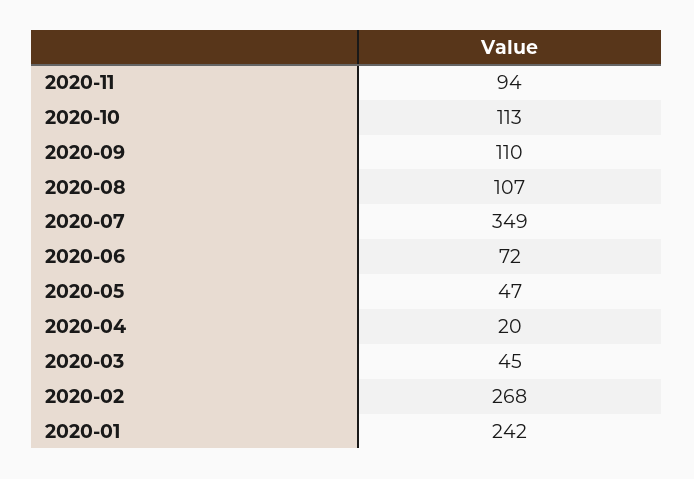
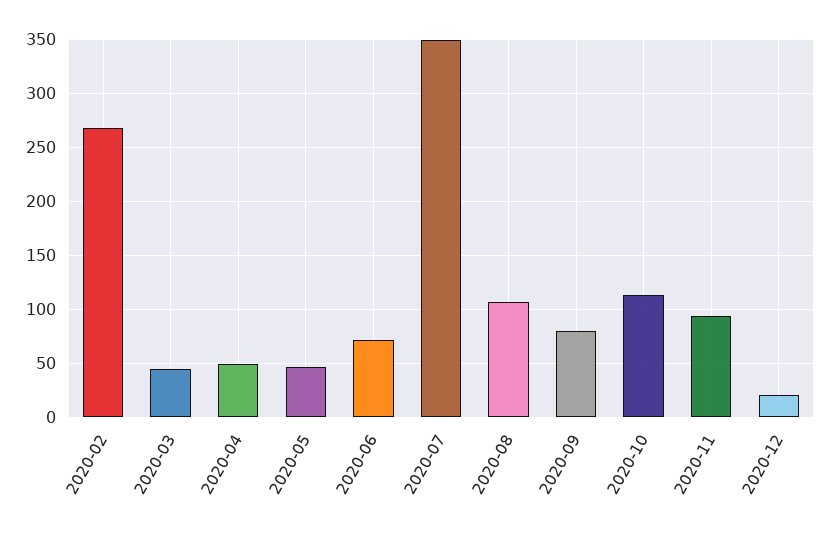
2020-09: 110 -> 80
2020-04: 20 -> 50
2020-01: 242 -> none
2020-12: none -> 20

